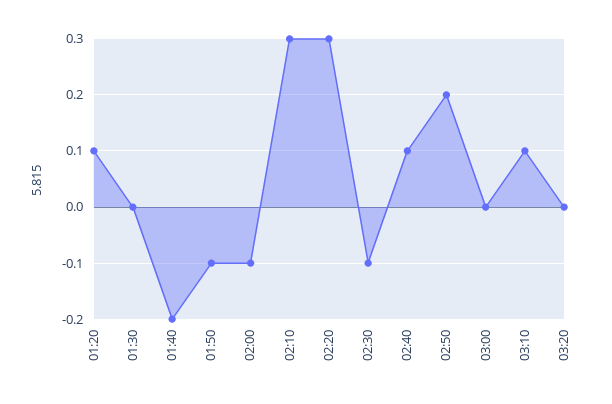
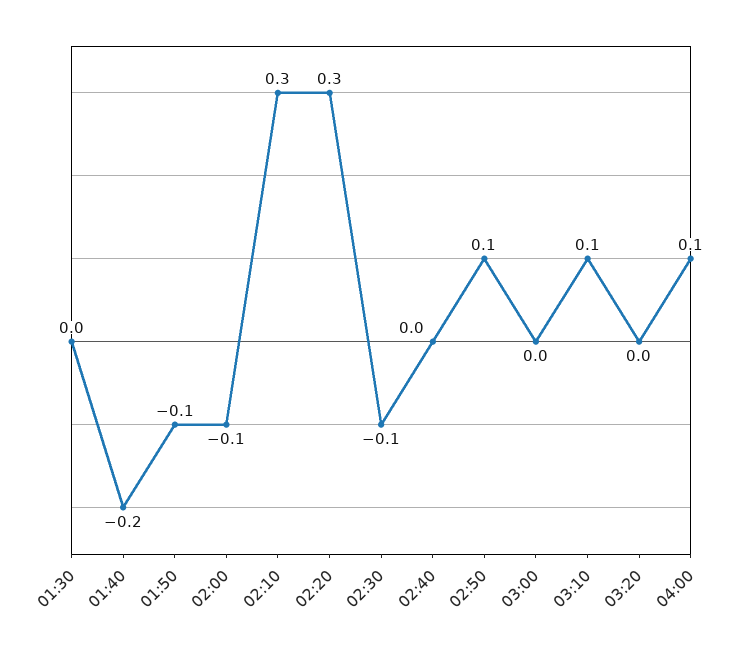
01:20: 0.1 -> none
02:40: 0.1 -> 0
02:50: 0.2 -> 0.1
04:00: none -> 0.1

